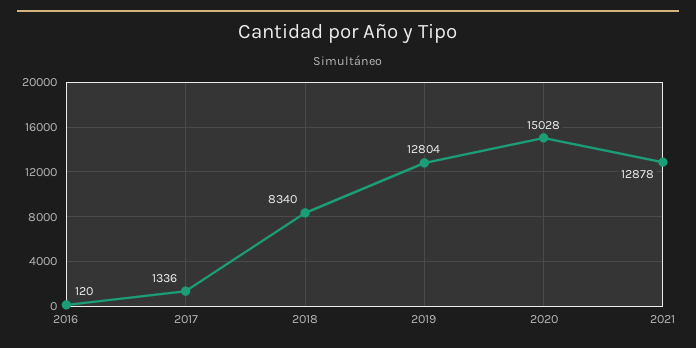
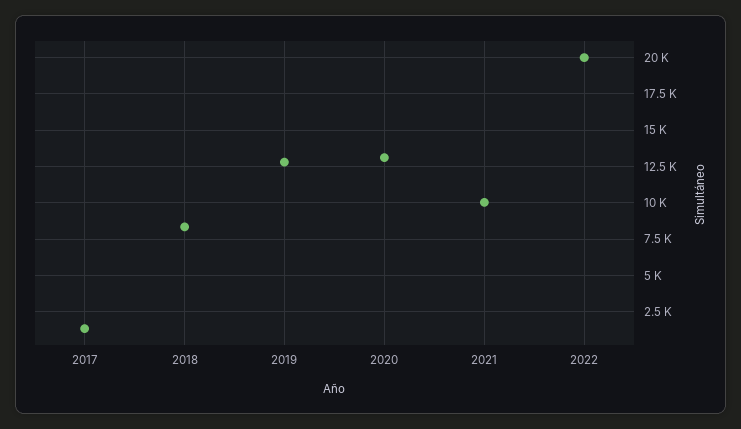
2016: 120 -> none
2020: 15028 -> 13000
2021: 12878 -> 10000
2022: none -> 20000

